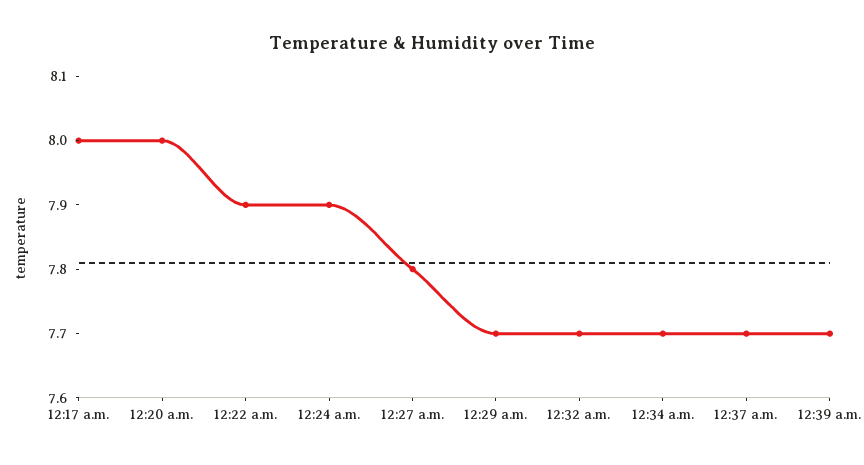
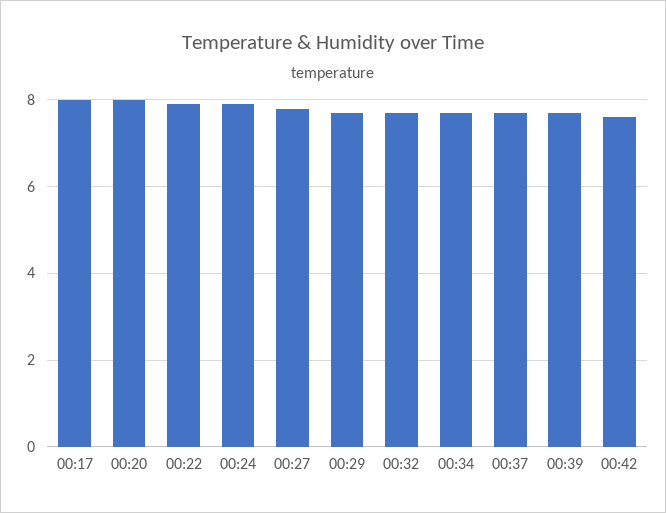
00:42: none -> 7.5

